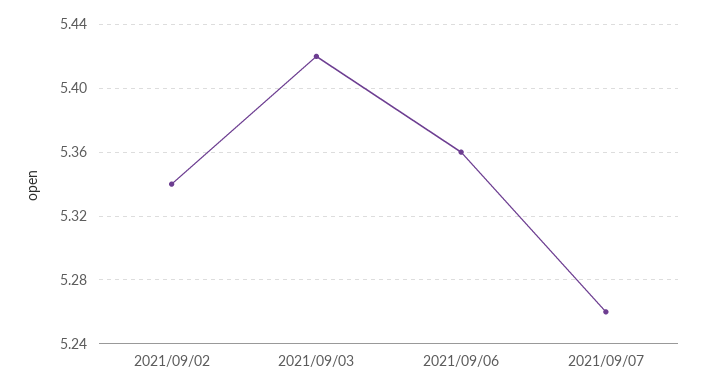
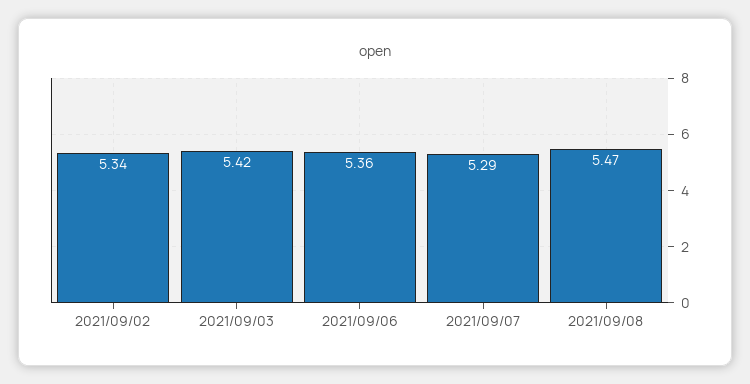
2021/09/07: 5.26 -> 5.29
2021/09/08: none -> 5.47

